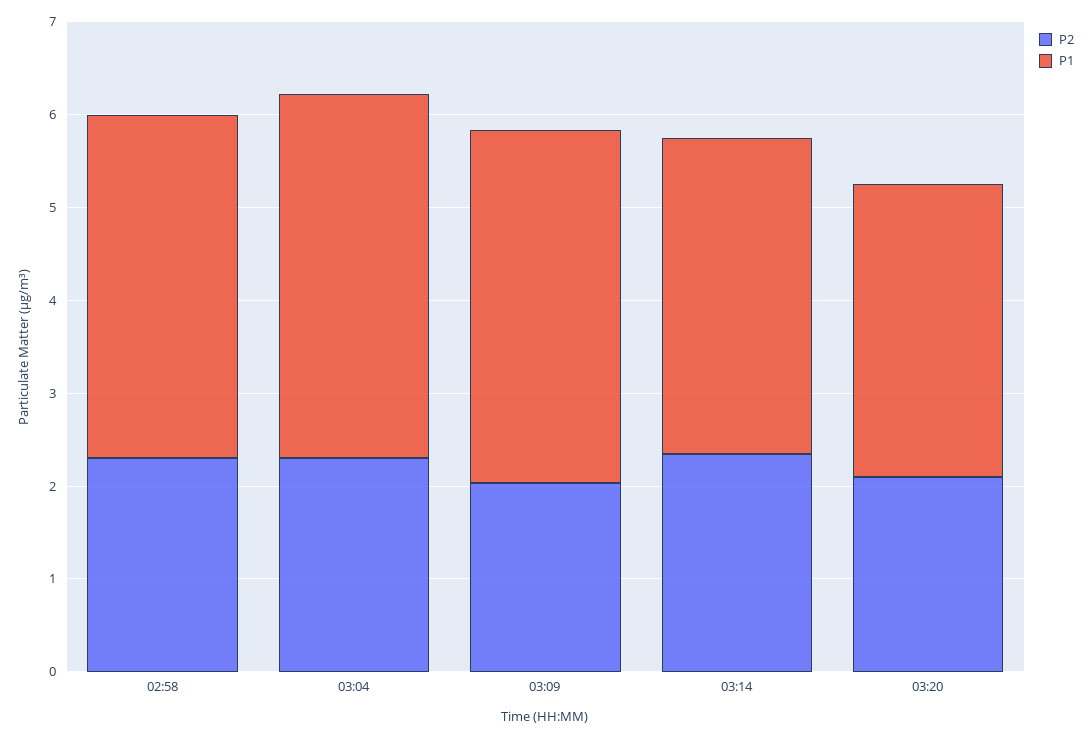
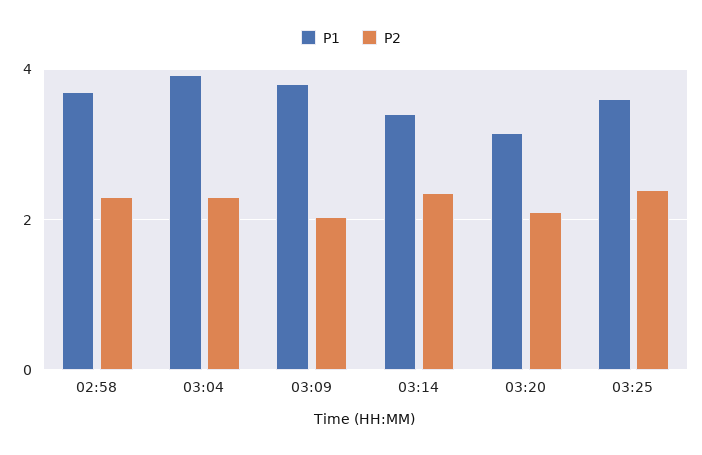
P1, 03:25: none -> 3.6
P2, 03:25: none -> 2.4

